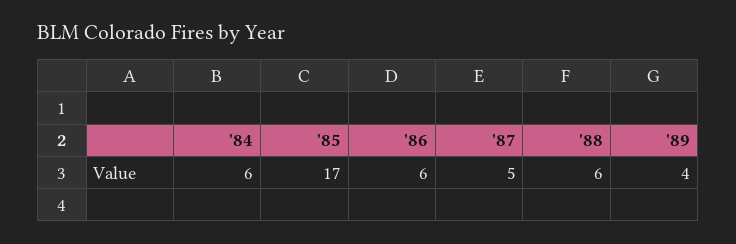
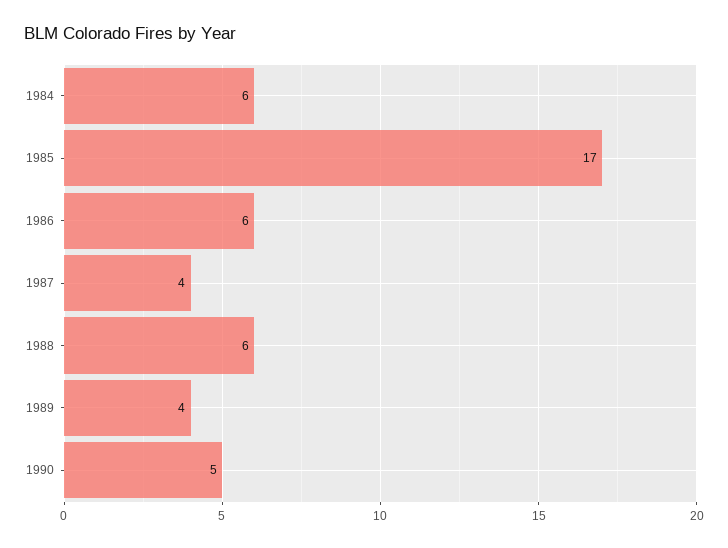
'87: 5 -> 4
1990: none -> 5

